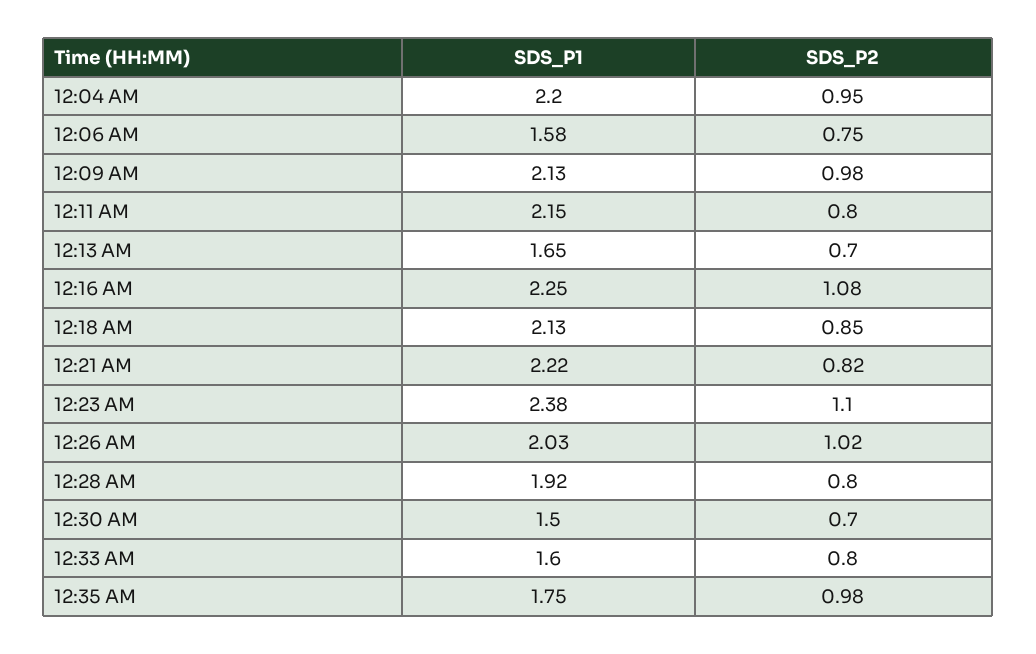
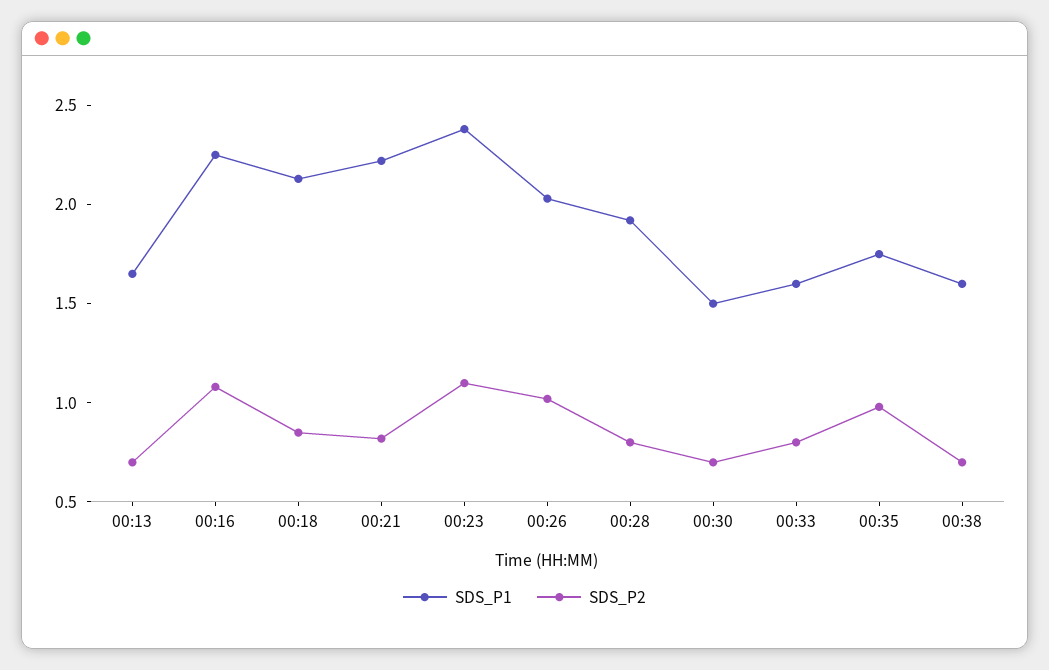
SDS_P1, 12:04 AM: 2.2 -> none
SDS_P2, 12:04 AM: 0.95 -> none
SDS_P1, 12:06 AM: 1.58 -> none
SDS_P2, 12:06 AM: 0.75 -> none
SDS_P1, 12:09 AM: 2.13 -> none
SDS_P2, 12:09 AM: 0.98 -> none
SDS_P1, 12:11 AM: 2.15 -> none
SDS_P2, 12:11 AM: 0.8 -> none
SDS_P1, 00:38: none -> 1.6
SDS_P2, 00:38: none -> 0.7

